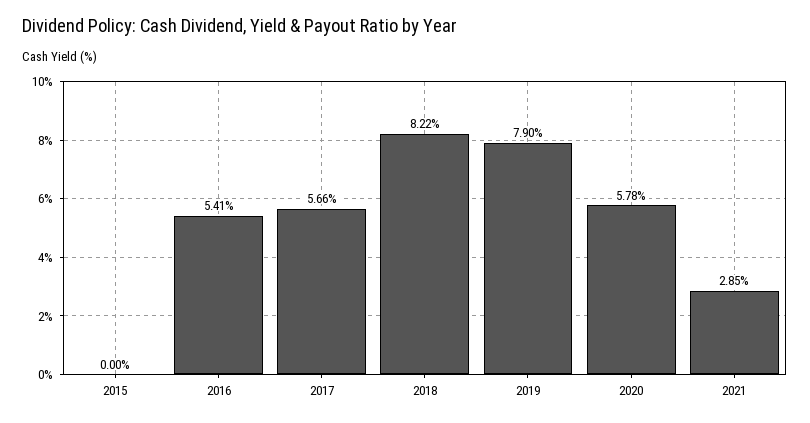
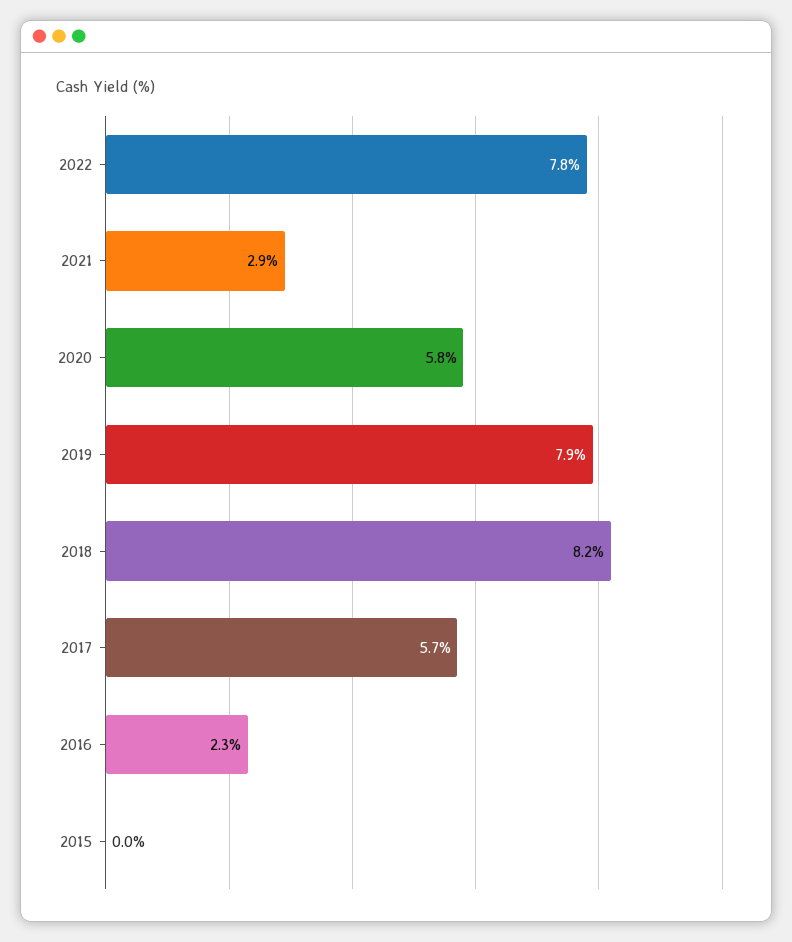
2016: 5.41 -> 2.3
2022: none -> 7.8

